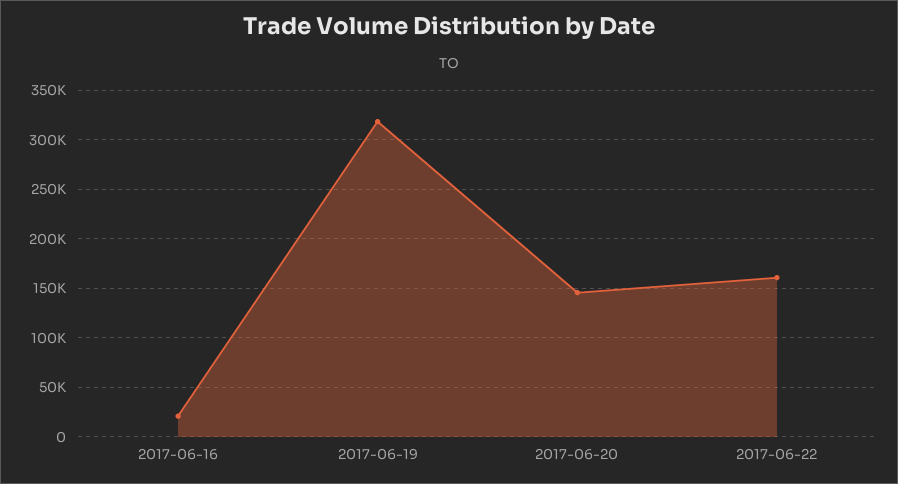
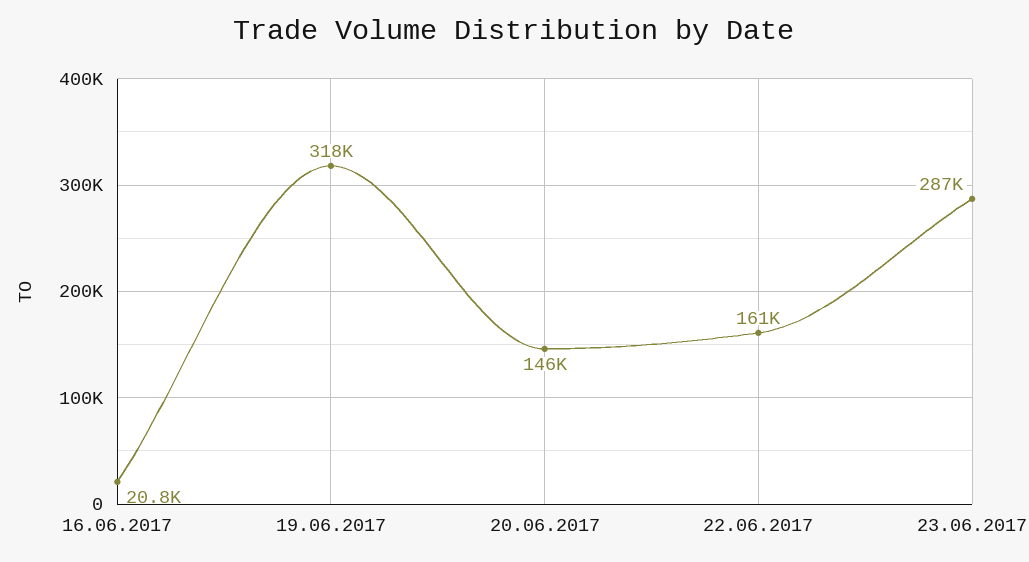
23.06.2017: none -> 287000

